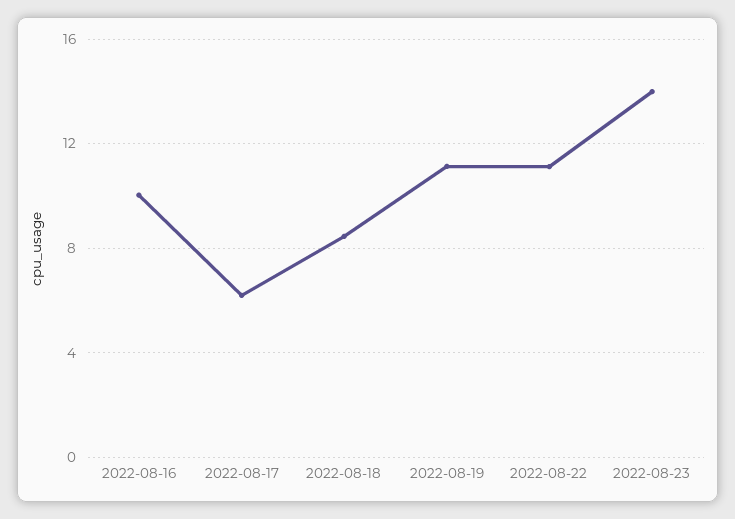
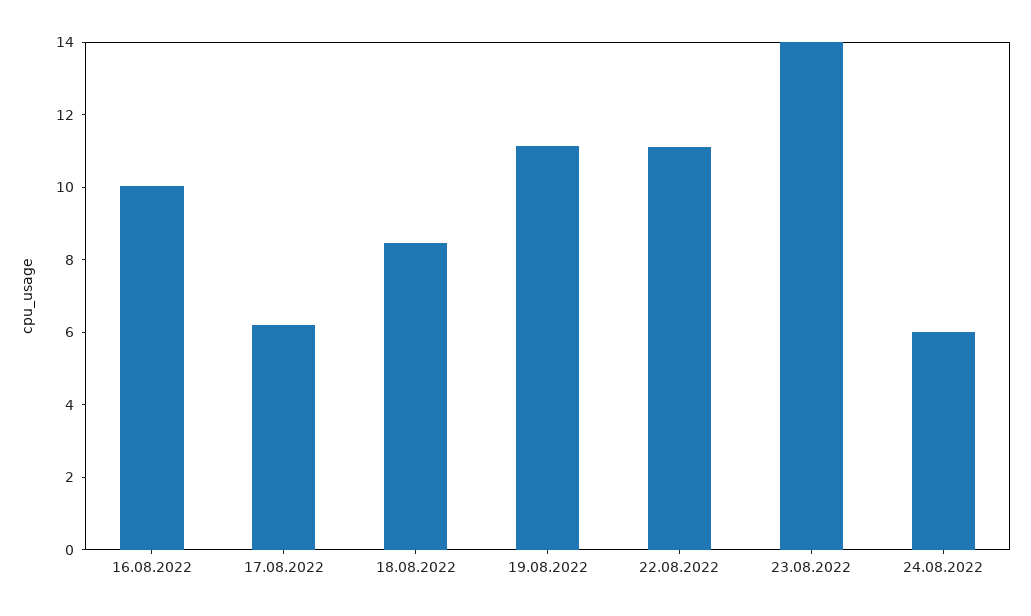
24.08.2022: none -> 6

